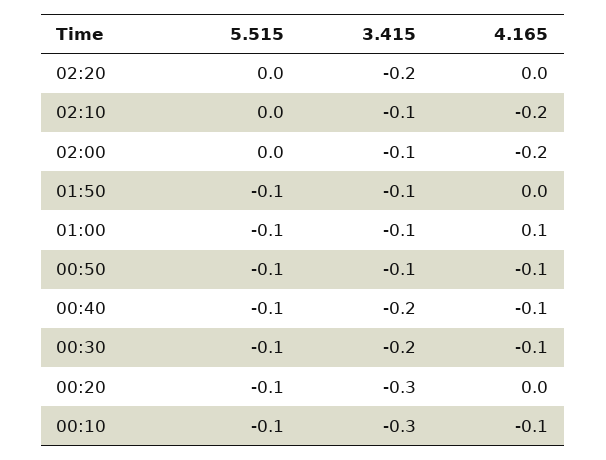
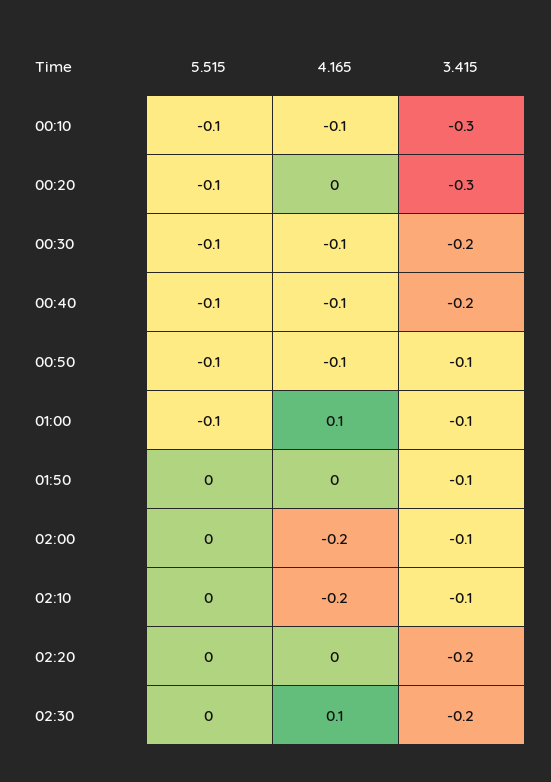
5.515, 01:50: -0.1 -> 0
5.515, 02:30: none -> 0
4.165, 02:30: none -> 0.1
3.415, 02:30: none -> -0.2

